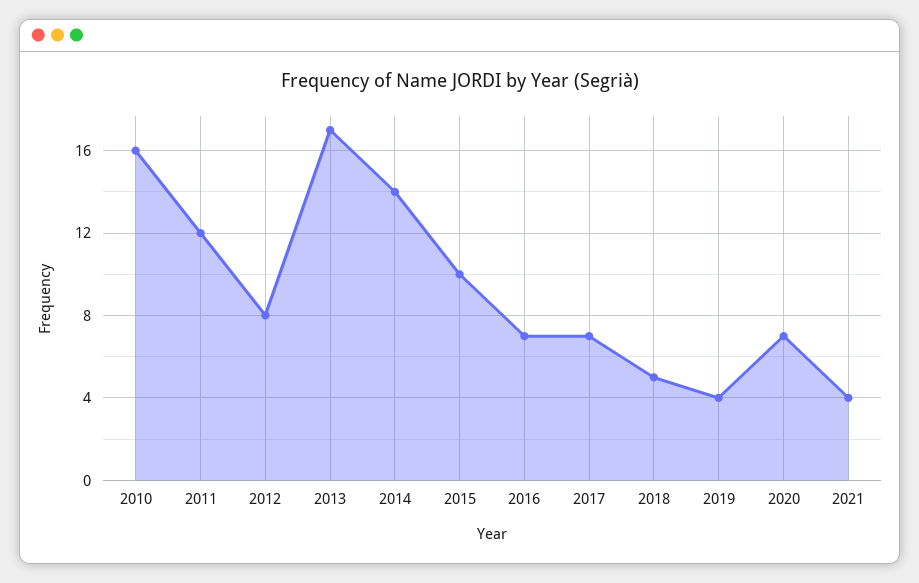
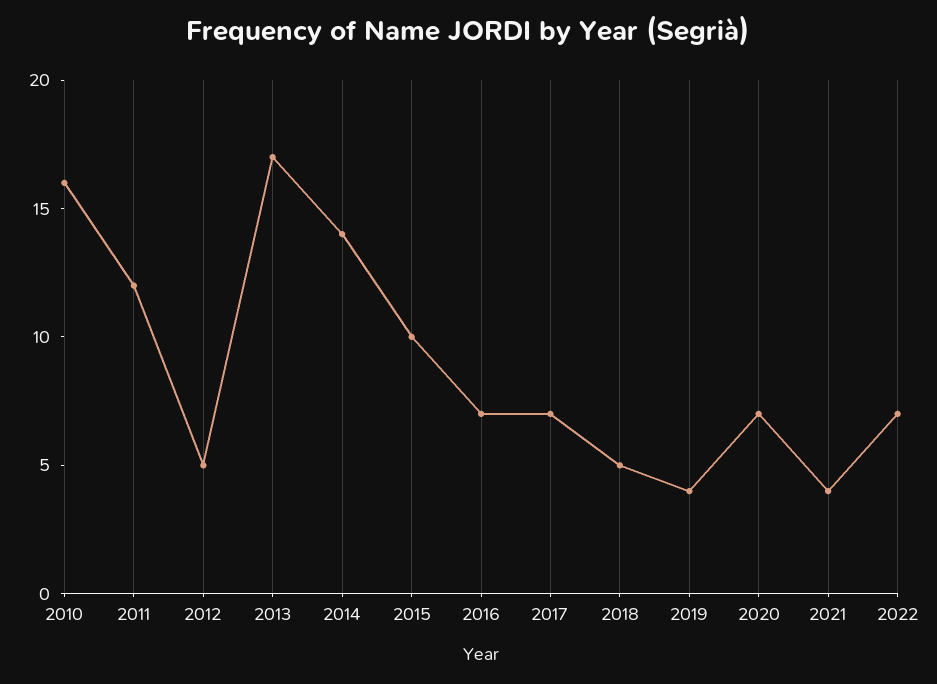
2012: 8 -> 5
2022: none -> 7

